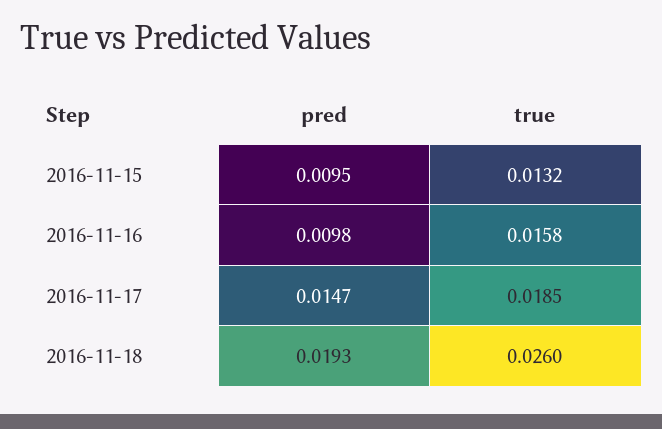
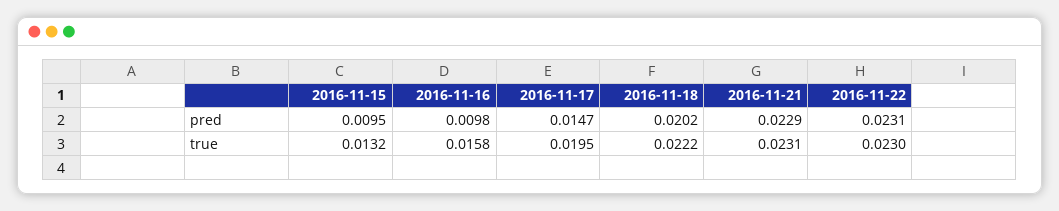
true, 2016-11-17: 0.0185 -> 0.0195
pred, 2016-11-18: 0.0193 -> 0.0202
true, 2016-11-18: 0.026 -> 0.0222
pred, 2016-11-21: none -> 0.0229
pred, 2016-11-22: none -> 0.0231
true, 2016-11-21: none -> 0.0231
true, 2016-11-22: none -> 0.023

